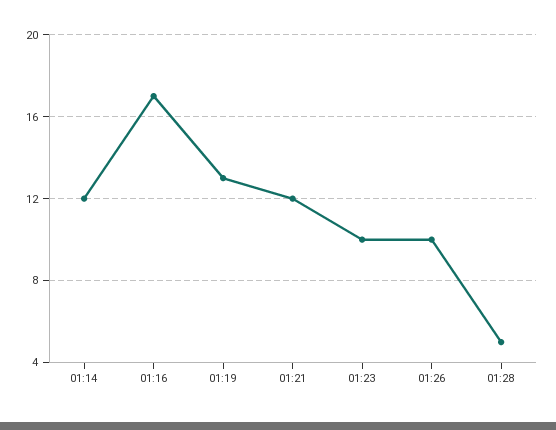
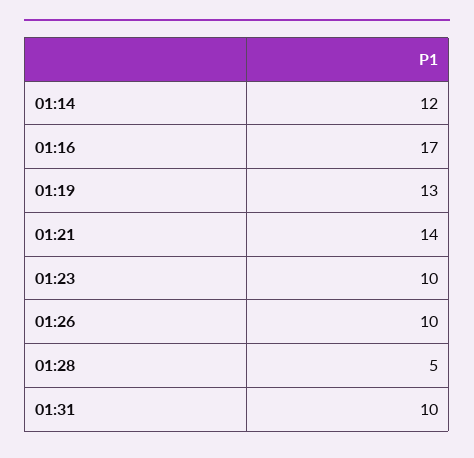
01:21: 12 -> 14
01:31: none -> 10

